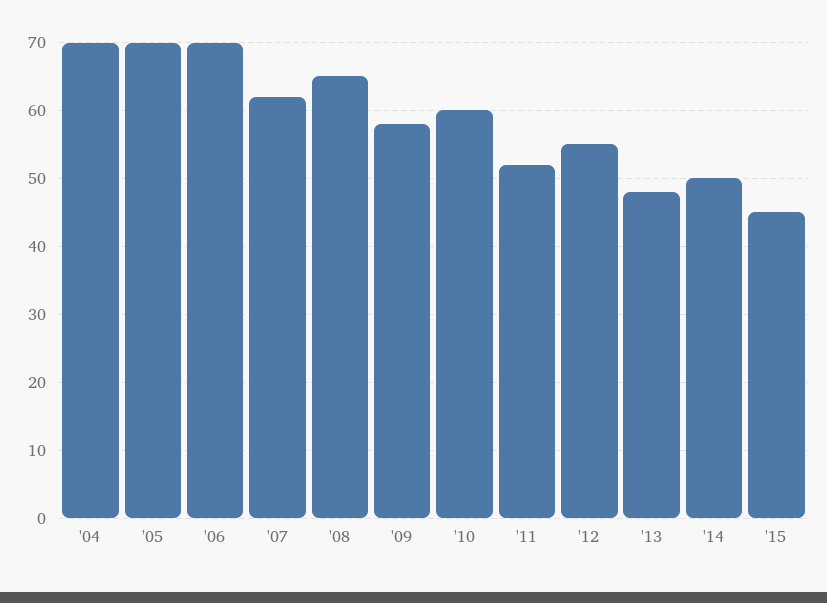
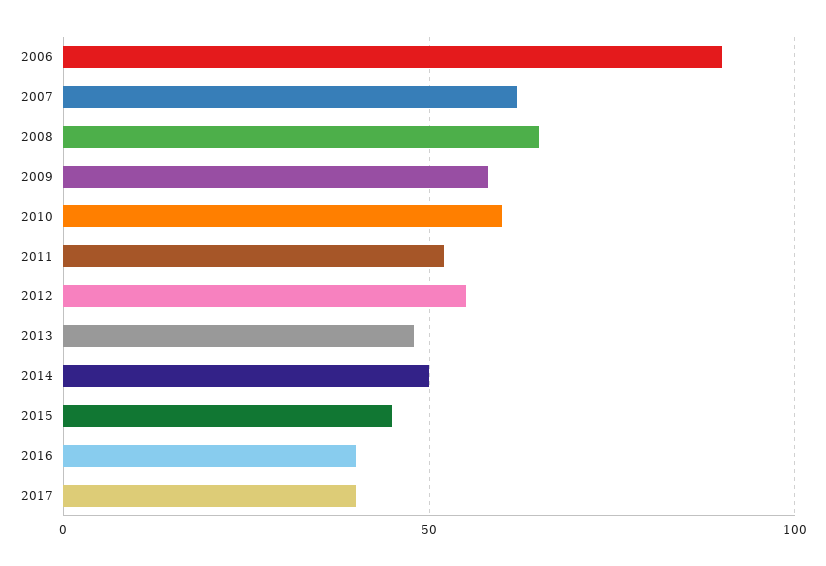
'04: 70 -> none
'05: 70 -> none
'06: 70 -> 90
2016: none -> 40
2017: none -> 40

